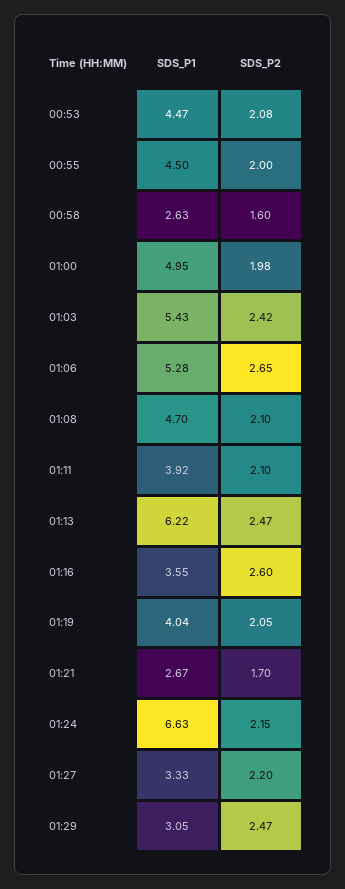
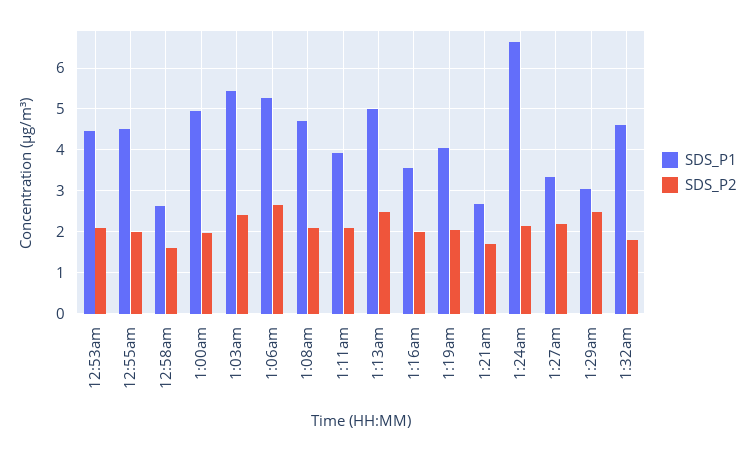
SDS_P1, 01:13: 6.22 -> 5
SDS_P2, 01:16: 2.6 -> 2
SDS_P1, 1:32am: none -> 4.6
SDS_P2, 1:32am: none -> 1.8

